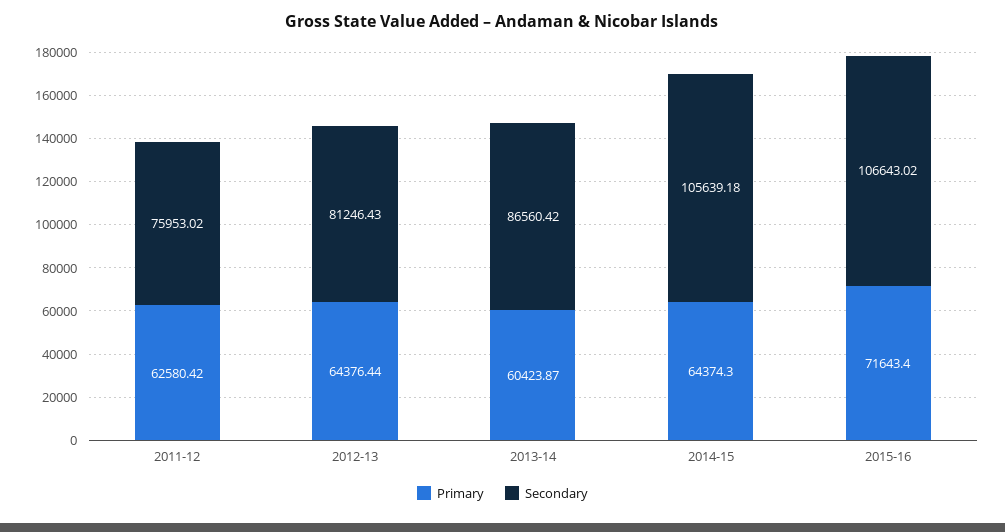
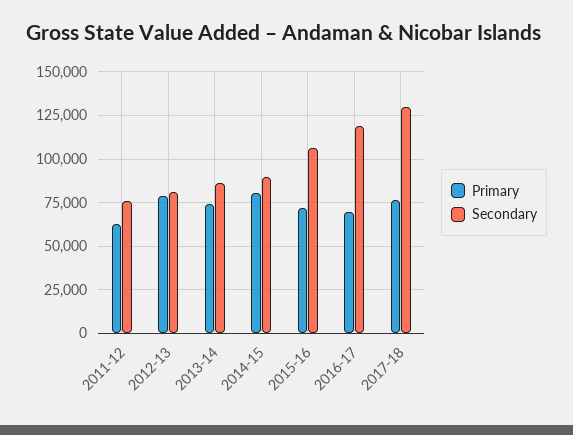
Primary, 2012-13: 64376.44 -> 80000
Primary, 2013-14: 60423.87 -> 75000
Primary, 2014-15: 64374.3 -> 80000
Secondary, 2014-15: 105639.18 -> 90000
Primary, 2016-17: none -> 70000
Secondary, 2016-17: none -> 120000
Primary, 2017-18: none -> 75000
Secondary, 2017-18: none -> 130000

